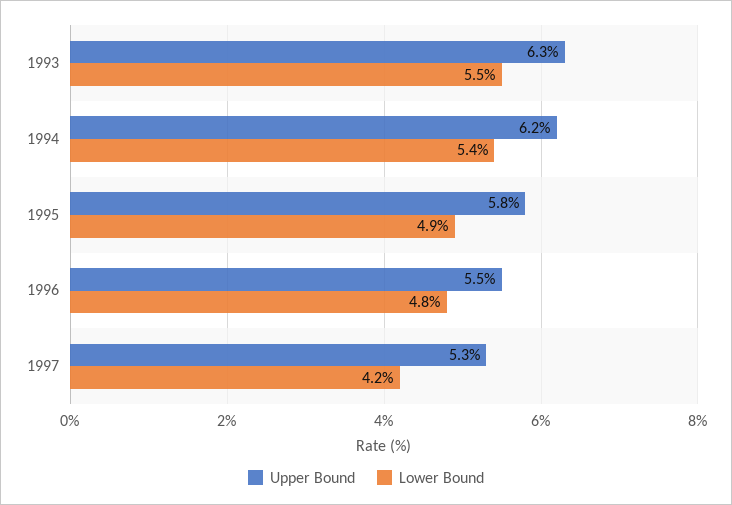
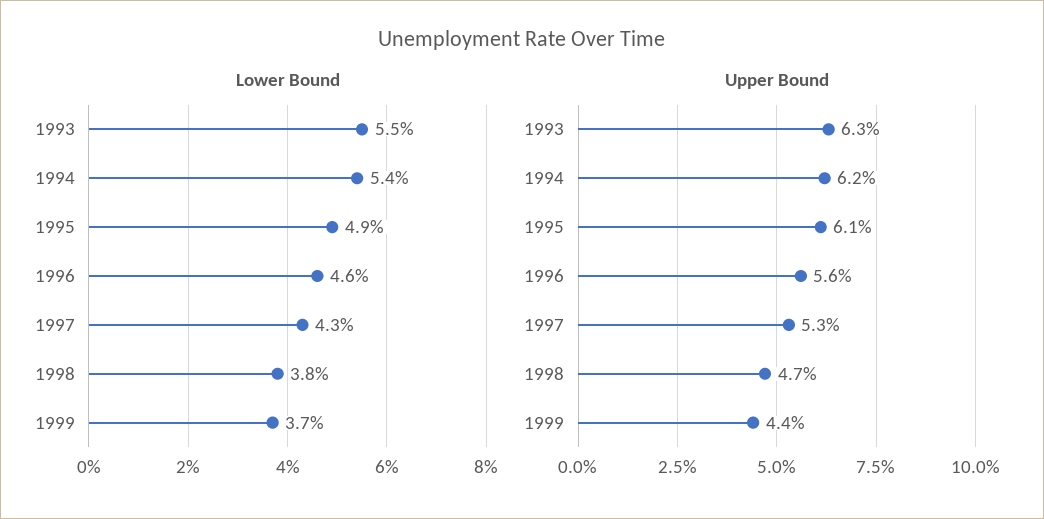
Upper Bound, 1995: 5.8 -> 6.1
Upper Bound, 1996: 5.5 -> 5.6
Lower Bound, 1996: 4.8 -> 4.6
Lower Bound, 1997: 4.2 -> 4.3
Lower Bound, 1998: none -> 3.8
Lower Bound, 1999: none -> 3.7
Upper Bound, 1998: none -> 4.7
Upper Bound, 1999: none -> 4.4

